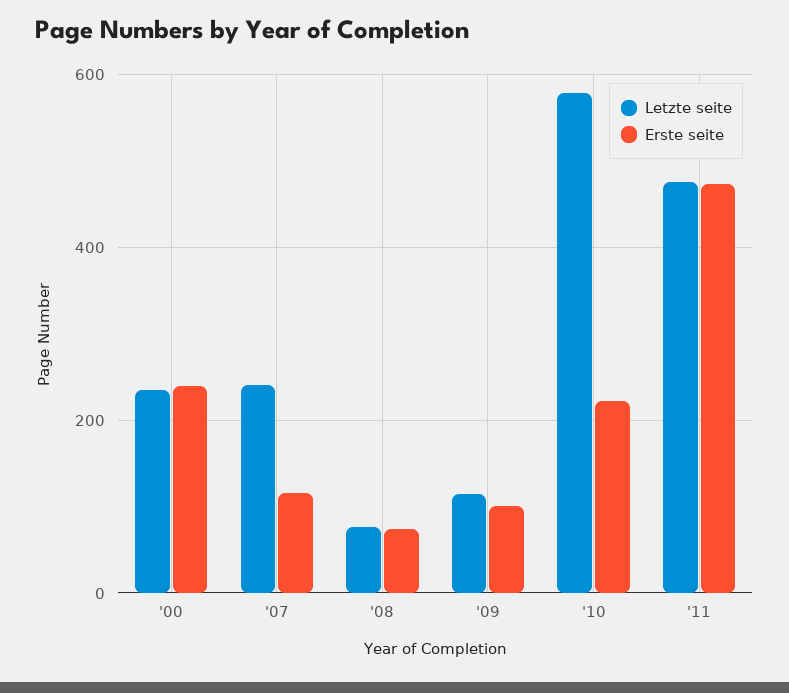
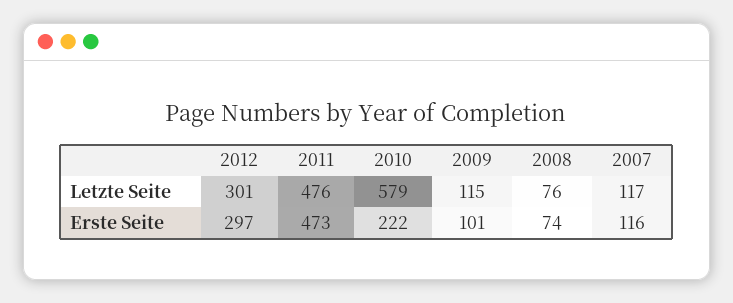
Letzte seite, '00: 240 -> none
Erste seite, '00: 240 -> none
Letzte seite, '07: 240 -> 117
Letzte seite, 2012: none -> 301
Erste seite, 2012: none -> 297

